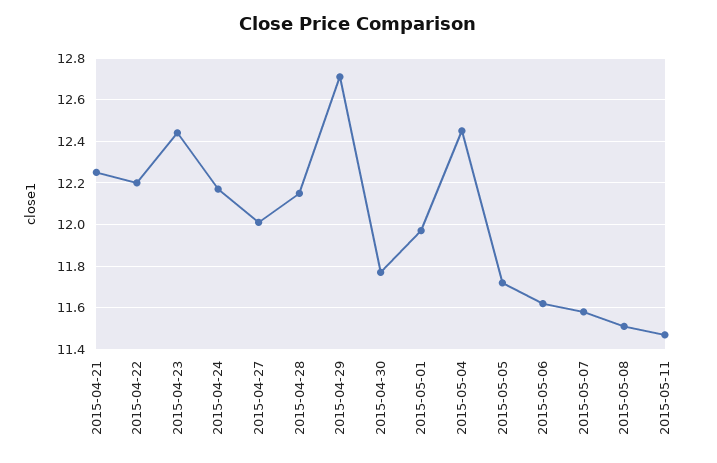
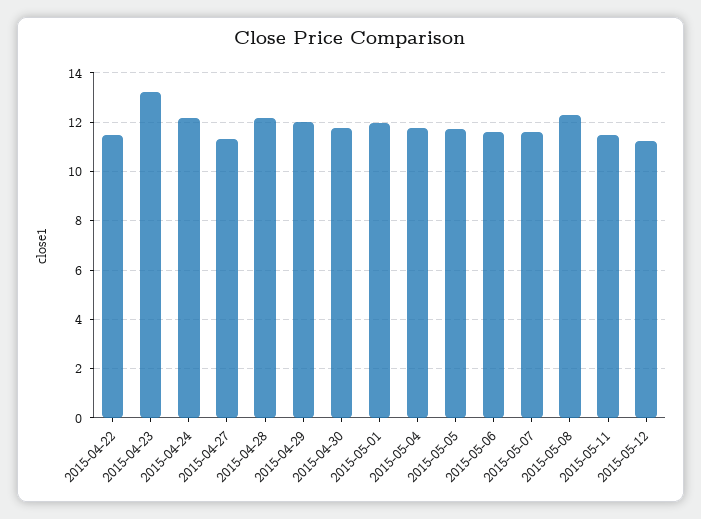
2015-04-21: 12.25 -> none
2015-04-22: 12.2 -> 11.5
2015-04-23: 12.45 -> 13.25
2015-04-27: 12 -> 11.25
2015-04-29: 12.7 -> 12
2015-05-04: 12.45 -> 11.75
2015-05-08: 11.5 -> 12.25
2015-05-12: none -> 11.25

